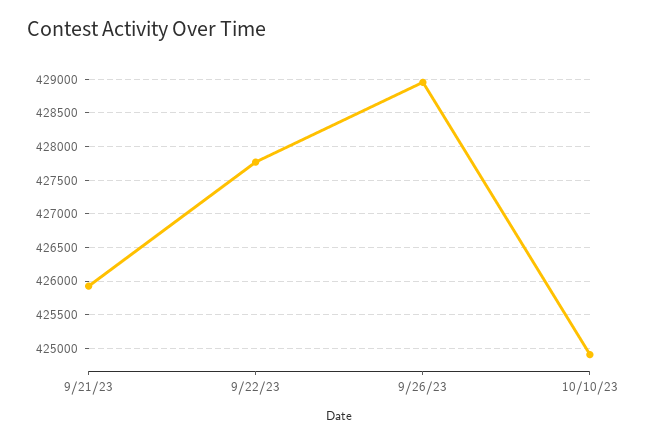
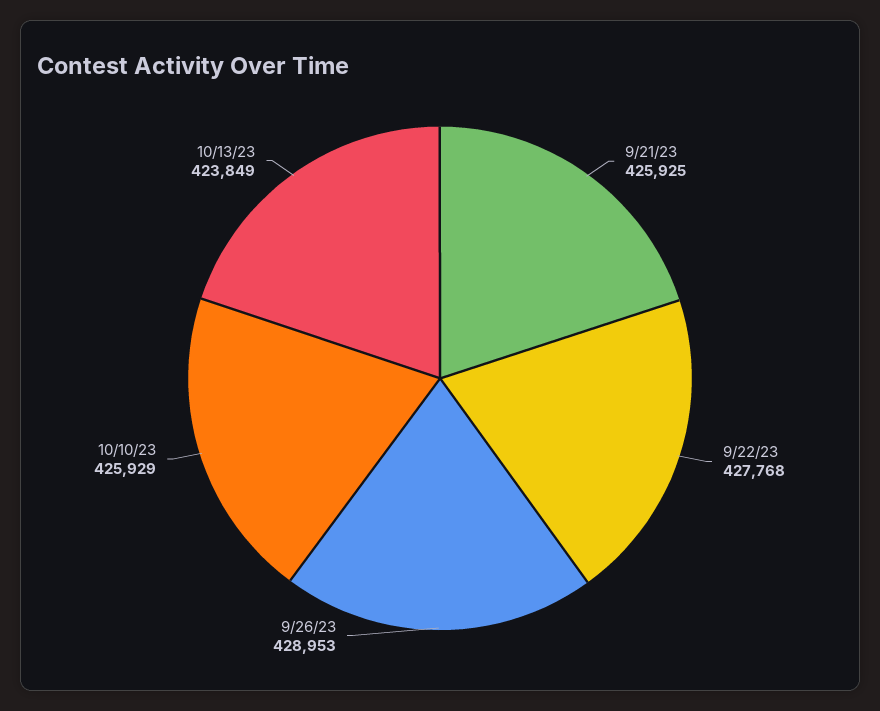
10/10/23: 424900 -> 425929
10/13/23: none -> 423849

